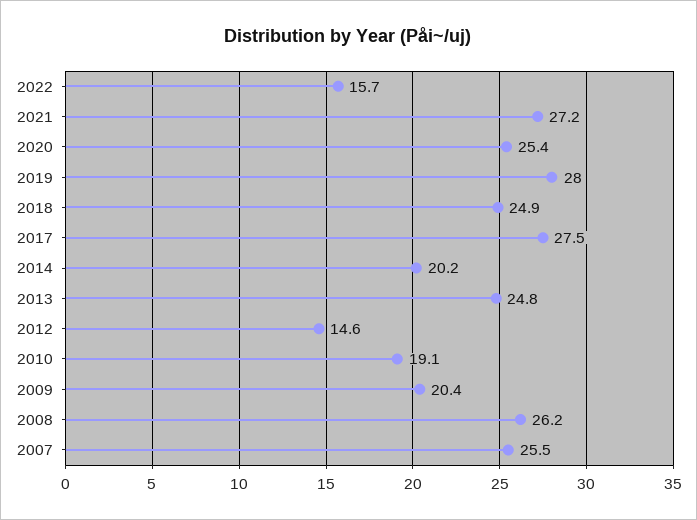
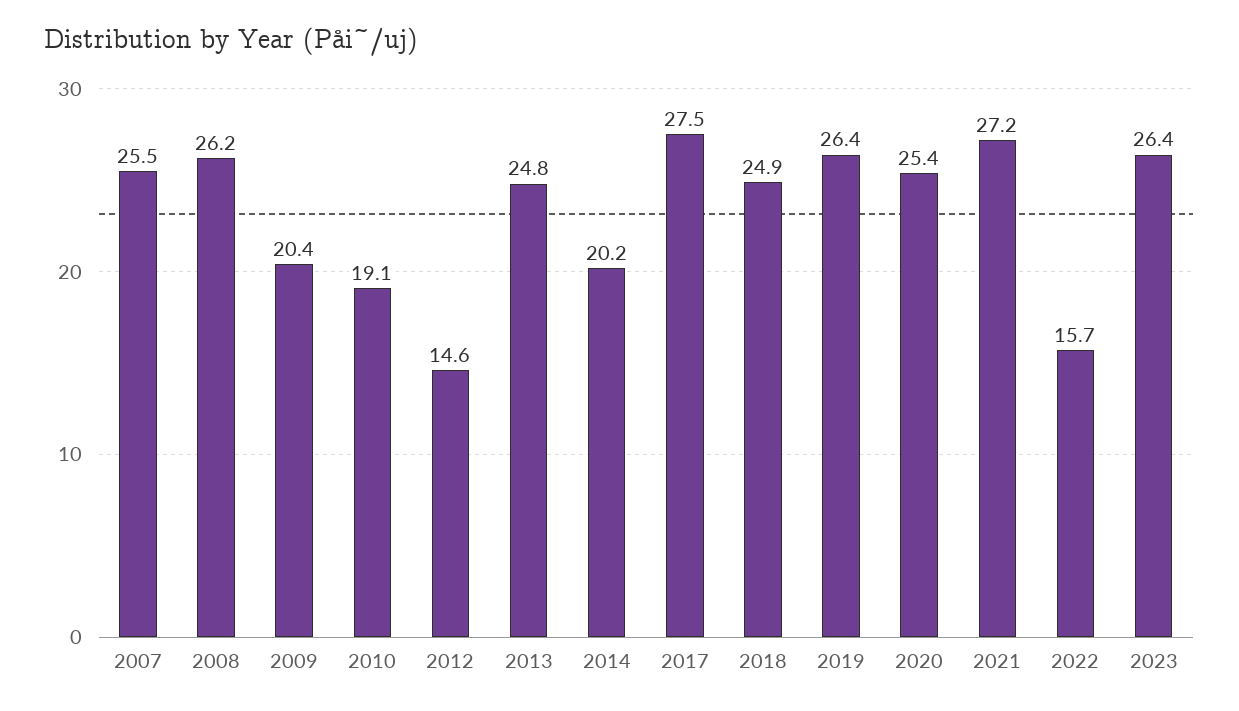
2019: 28 -> 26.4
2023: none -> 26.4

